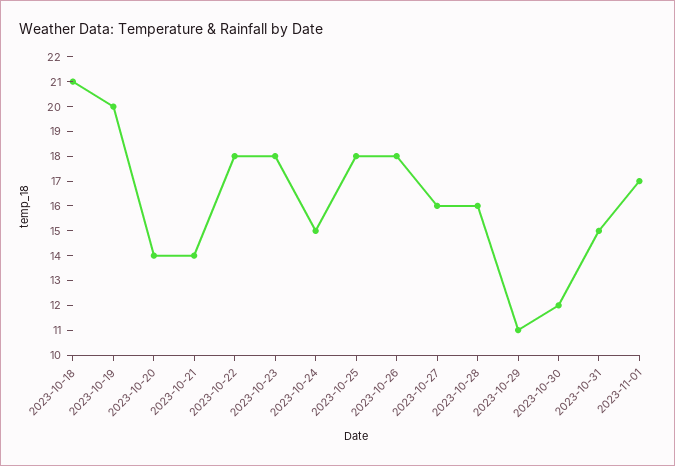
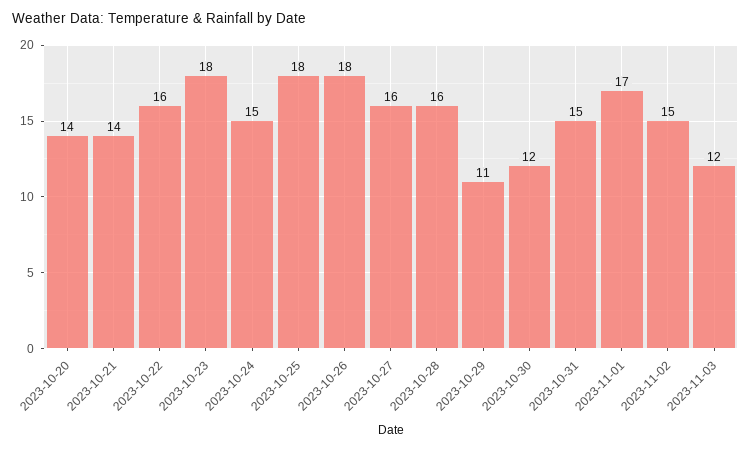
2023-10-18: 21 -> none
2023-10-19: 20 -> none
2023-10-22: 18 -> 16
2023-11-02: none -> 15
2023-11-03: none -> 12

